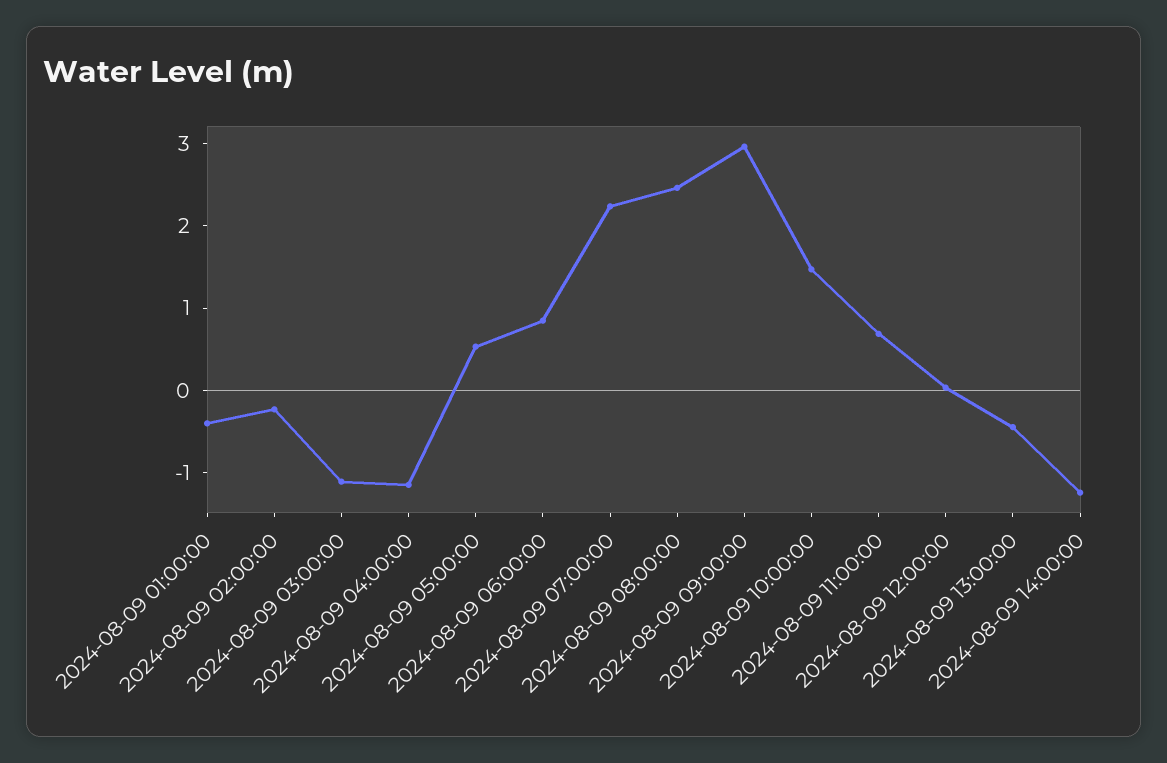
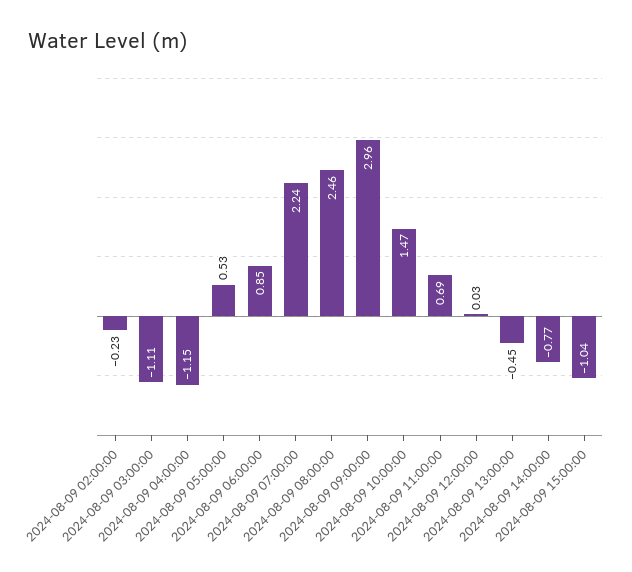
2024-08-09 01:00:00: -0.4 -> none
2024-08-09 14:00:00: -1.2 -> -0.77
2024-08-09 15:00:00: none -> -1.04

